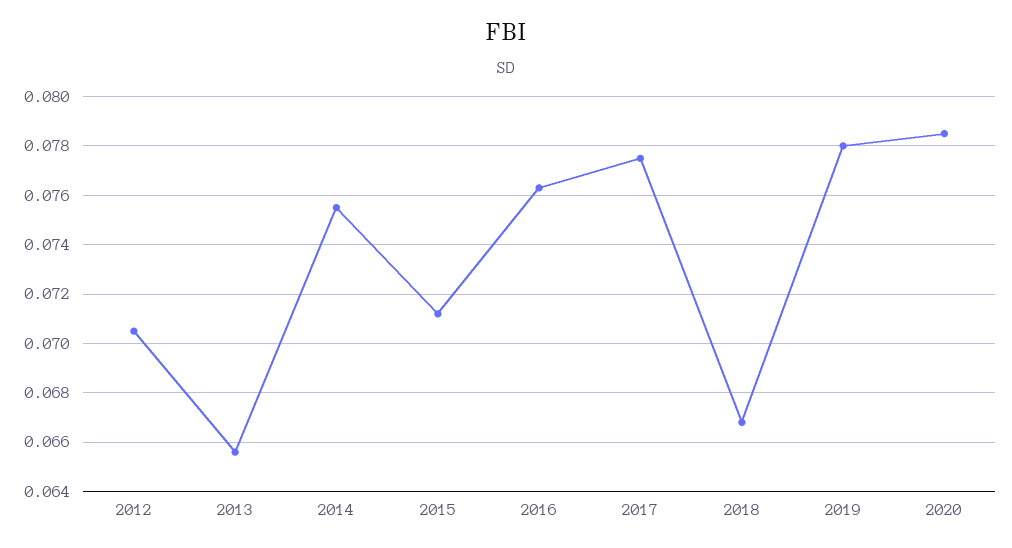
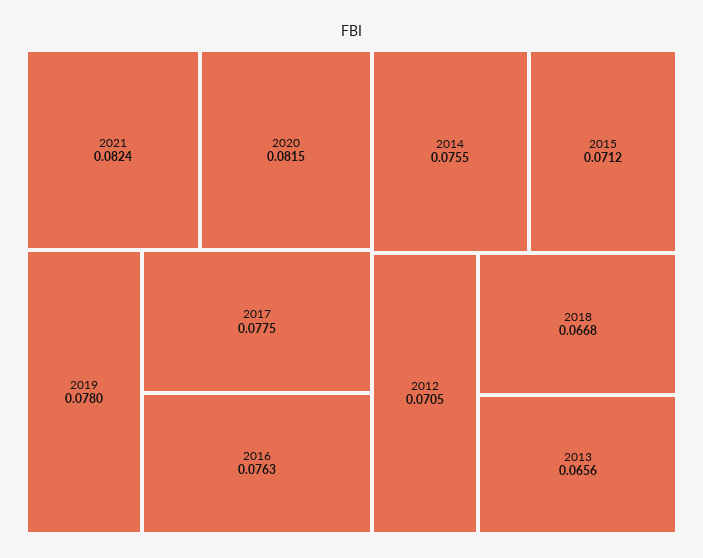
2020: 0.0785 -> 0.0815
2021: none -> 0.0824

